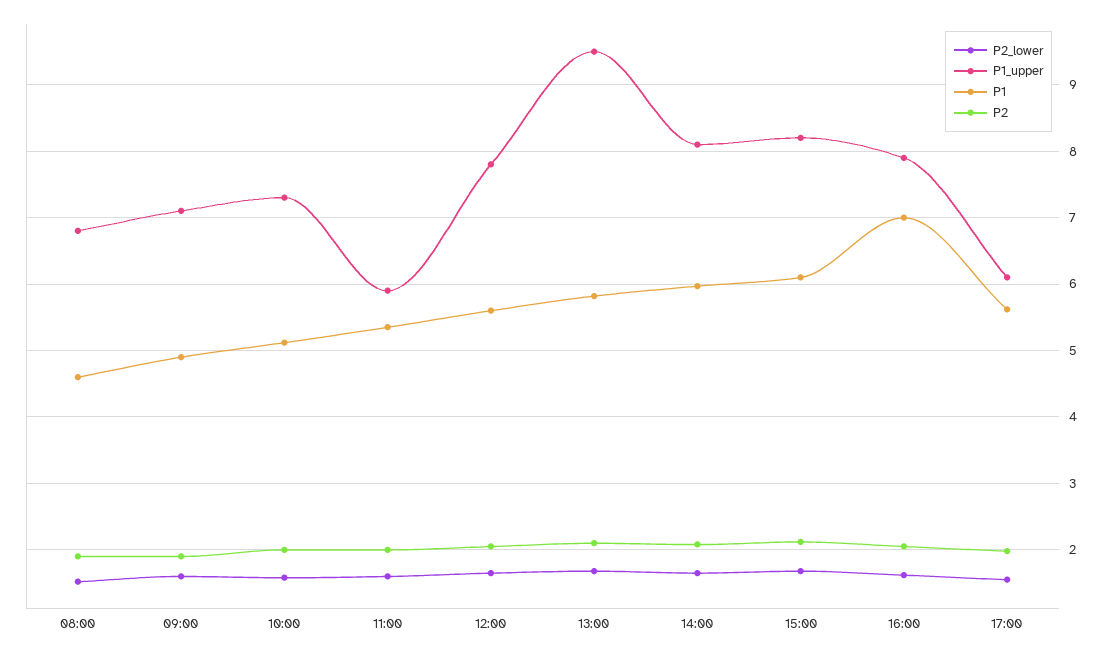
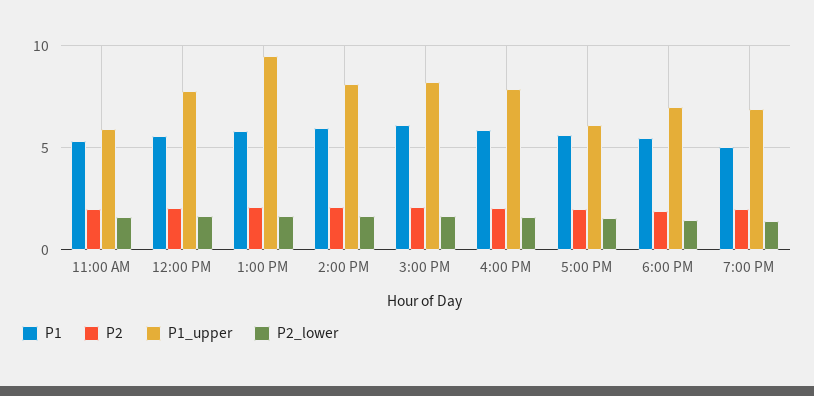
P2_lower, 08:00: 1.5 -> none
P1_upper, 08:00: 6.8 -> none
P1, 08:00: 4.6 -> none
P2, 08:00: 1.9 -> none
P2_lower, 09:00: 1.6 -> none
P1_upper, 09:00: 7.1 -> none
P1, 09:00: 4.9 -> none
P2, 09:00: 1.9 -> none
P2_lower, 10:00: 1.6 -> none
P1_upper, 10:00: 7.3 -> none
P1, 10:00: 5.1 -> none
P2, 10:00: 2 -> none
P1, 16:00: 7 -> 6
P1, 6:00 PM: none -> 5.5
P2, 6:00 PM: none -> 2
P1_upper, 6:00 PM: none -> 7
P2_lower, 6:00 PM: none -> 1.5
P1, 7:00 PM: none -> 5
P2, 7:00 PM: none -> 2
P1_upper, 7:00 PM: none -> 7
P2_lower, 7:00 PM: none -> 1.5

